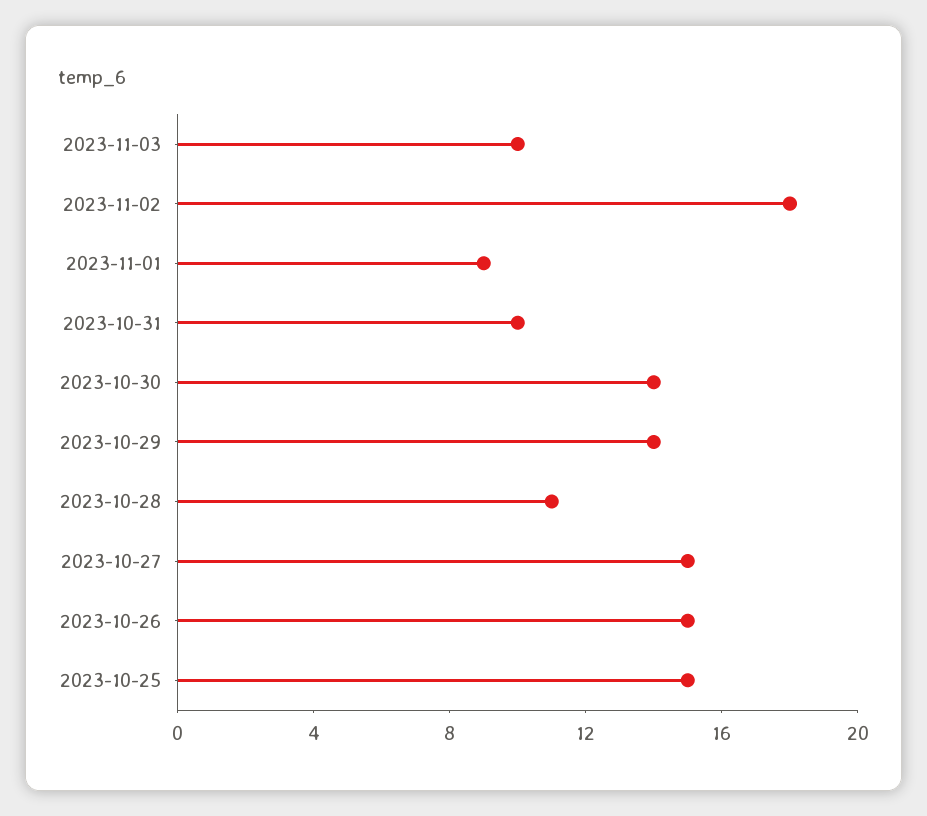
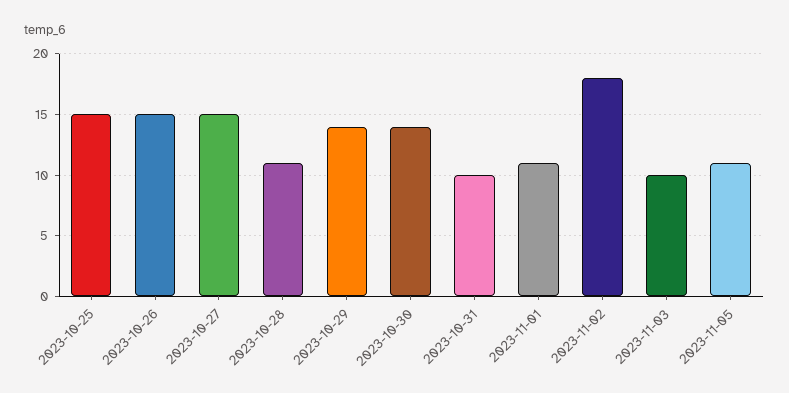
2023-11-01: 9 -> 11
2023-11-05: none -> 11

